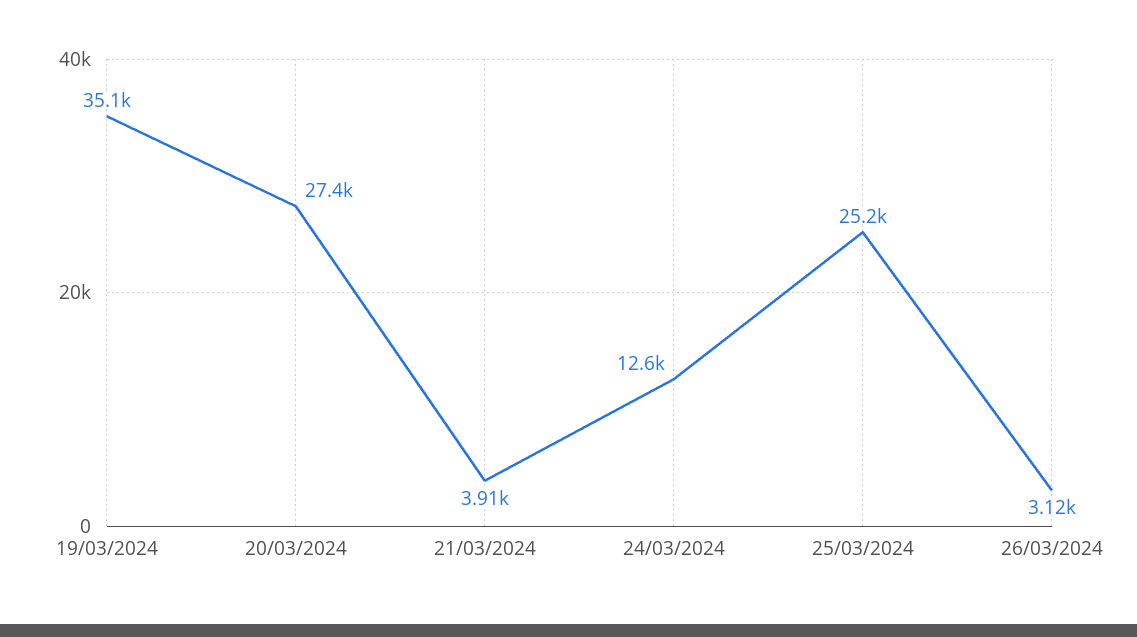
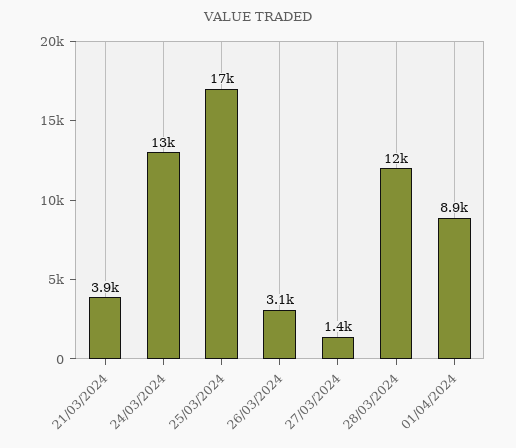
19/03/2024: 35100 -> none
20/03/2024: 27400 -> none
25/03/2024: 25200 -> 17000
27/03/2024: none -> 1400
28/03/2024: none -> 12000
01/04/2024: none -> 8900

